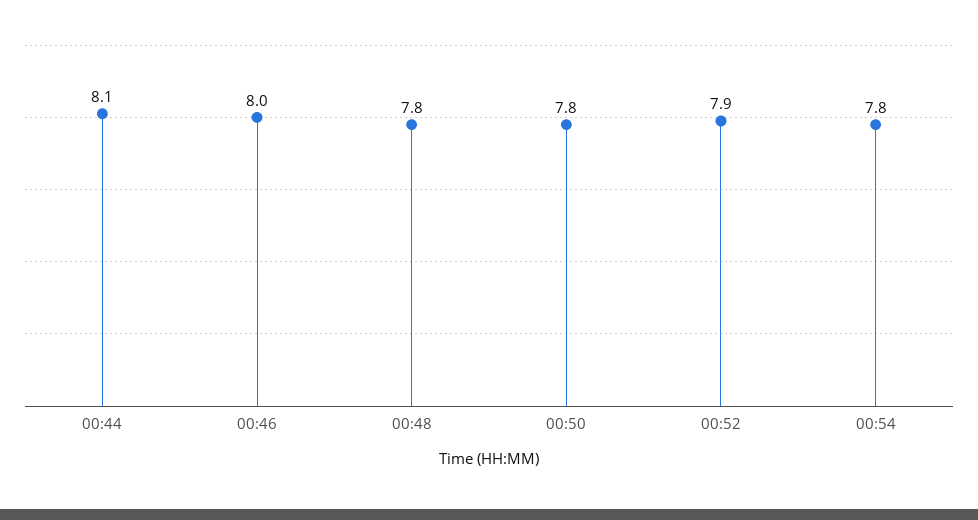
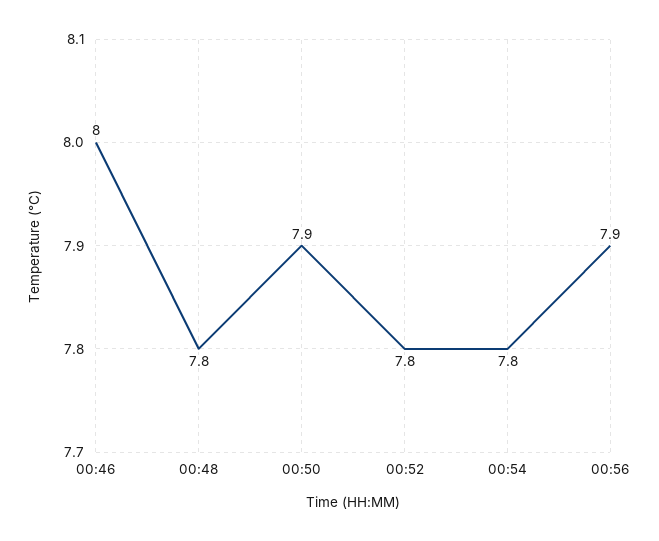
00:44: 8.1 -> none
00:50: 7.8 -> 7.9
00:52: 7.9 -> 7.8
00:56: none -> 7.9

